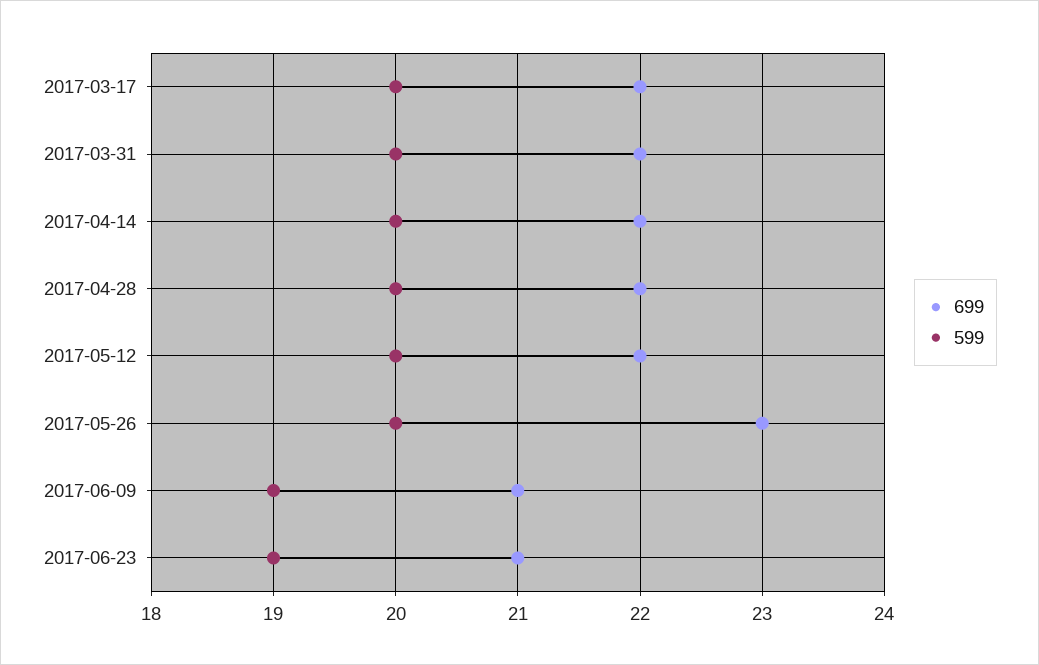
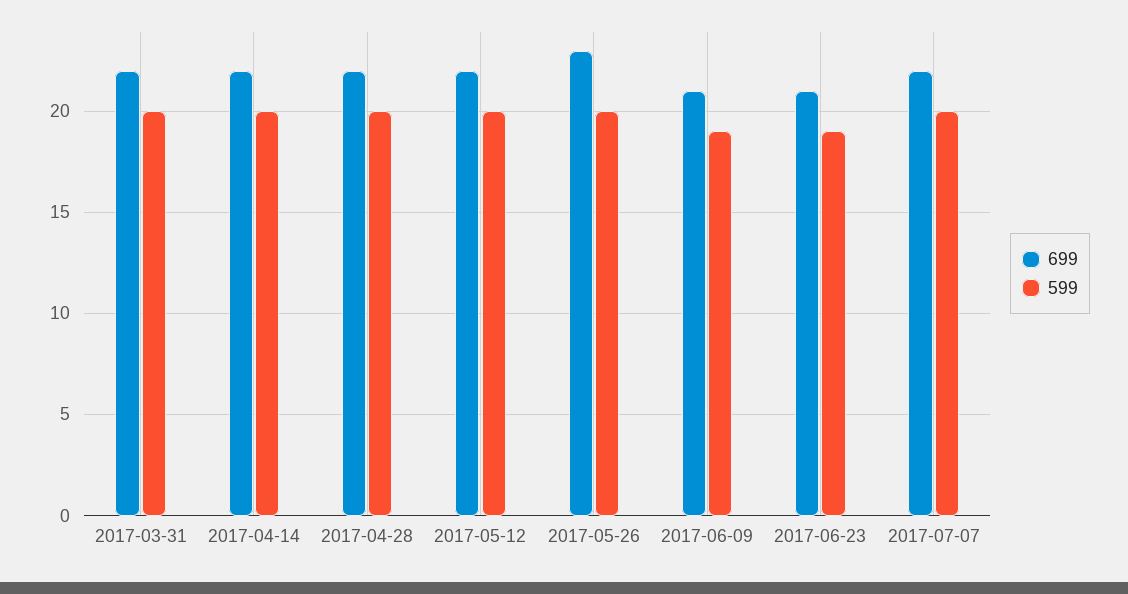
699, 2017-03-17: 22 -> none
599, 2017-03-17: 20 -> none
699, 2017-07-07: none -> 22
599, 2017-07-07: none -> 20

